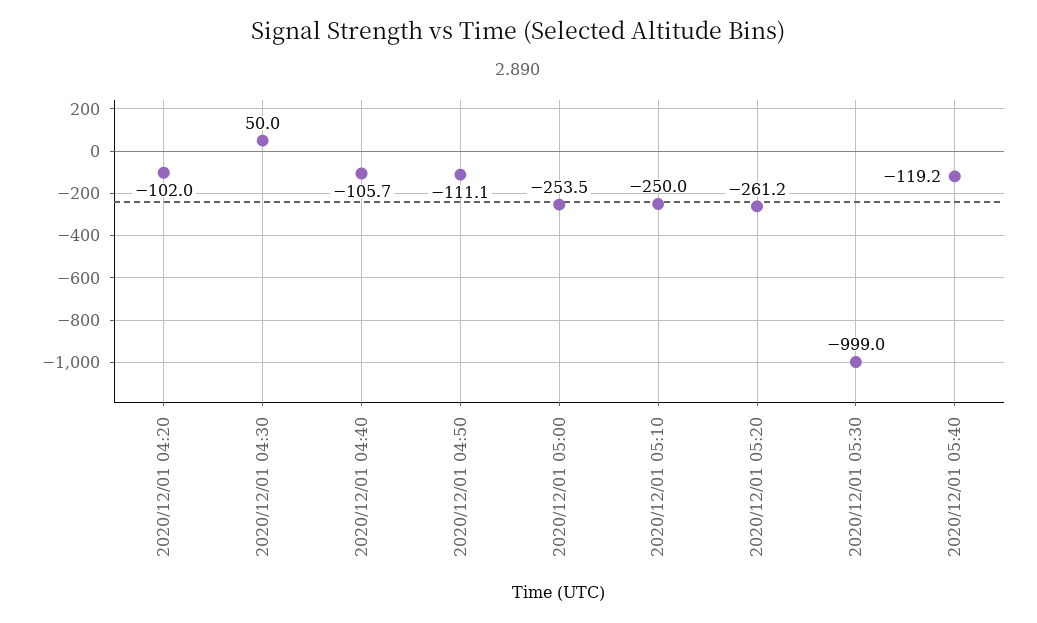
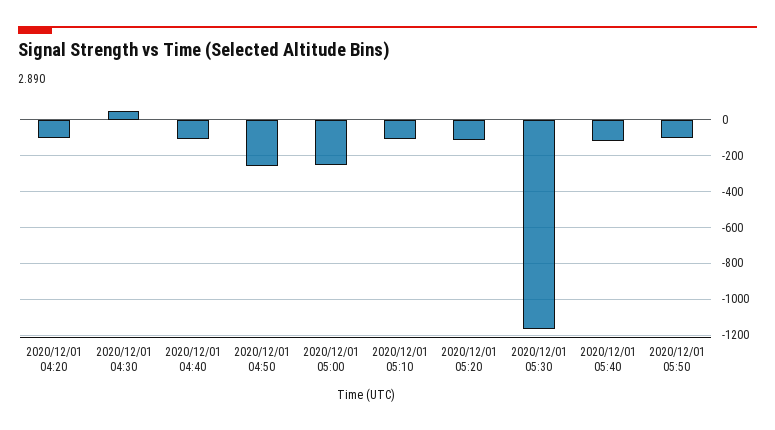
2020/12/01 04:50: -111.1 -> -250
2020/12/01 05:10: -250 -> -100
2020/12/01 05:20: -261.2 -> -100
2020/12/01 05:30: -999 -> -1150
2020/12/01 05:50: none -> -100

